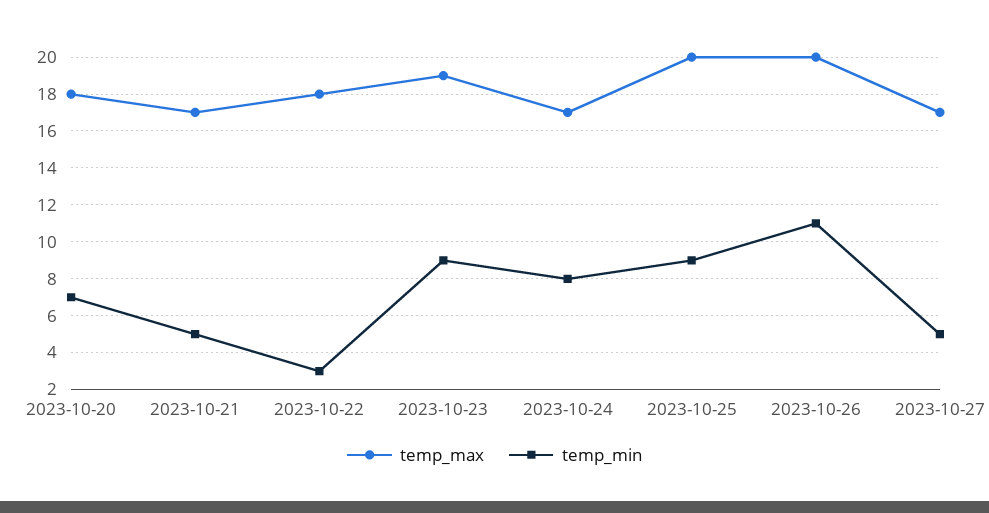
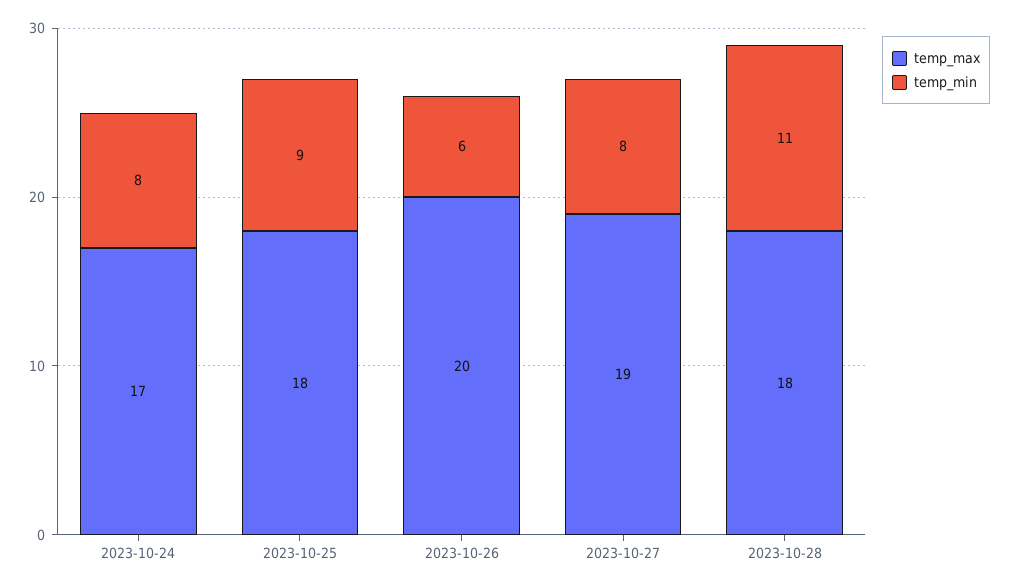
temp_max, 2023-10-20: 18 -> none
temp_min, 2023-10-20: 7 -> none
temp_max, 2023-10-21: 17 -> none
temp_min, 2023-10-21: 5 -> none
temp_max, 2023-10-22: 18 -> none
temp_min, 2023-10-22: 3 -> none
temp_max, 2023-10-23: 19 -> none
temp_min, 2023-10-23: 9 -> none
temp_max, 2023-10-25: 20 -> 18
temp_min, 2023-10-26: 11 -> 6
temp_max, 2023-10-27: 17 -> 19
temp_min, 2023-10-27: 5 -> 8
temp_max, 2023-10-28: none -> 18
temp_min, 2023-10-28: none -> 11

